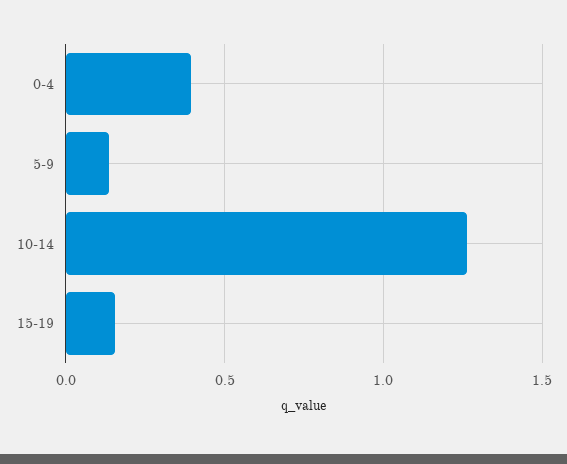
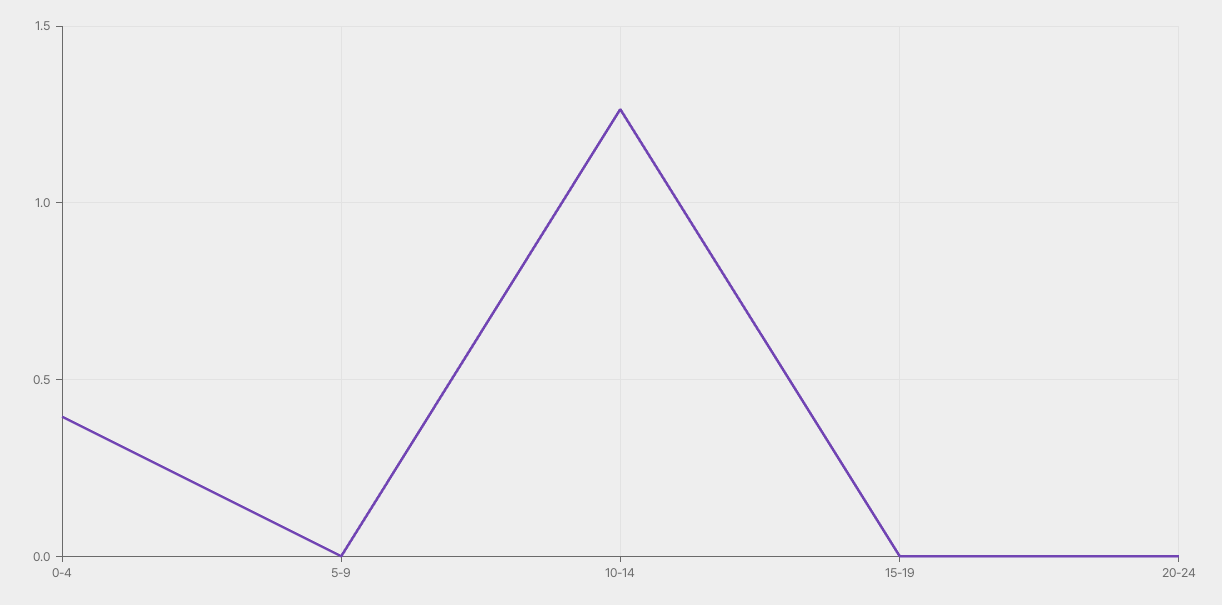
5-9: 0.15 -> 0
15-19: 0.15 -> 0
20-24: none -> 0

